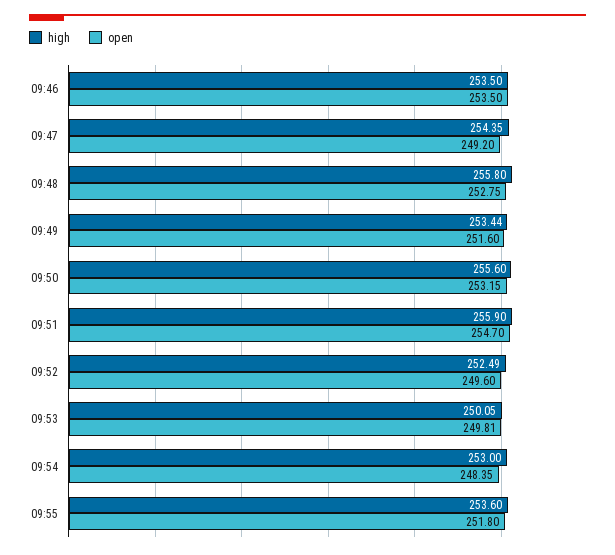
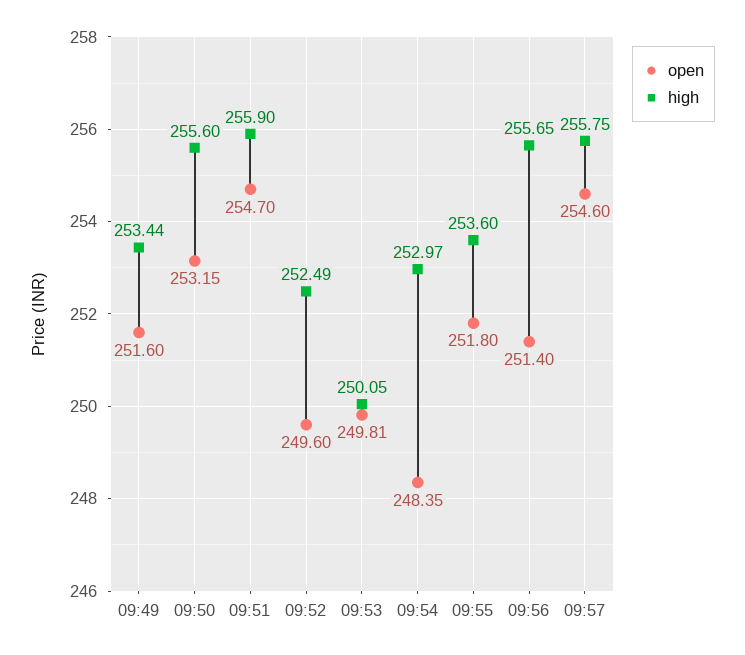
high, 09:46: 253.5 -> none
open, 09:46: 253.5 -> none
high, 09:47: 254.35 -> none
open, 09:47: 249.2 -> none
high, 09:48: 255.8 -> none
open, 09:48: 252.75 -> none
high, 09:54: 253 -> 252.97
open, 09:56: none -> 251.4
high, 09:56: none -> 255.65
open, 09:57: none -> 254.6
high, 09:57: none -> 255.75

